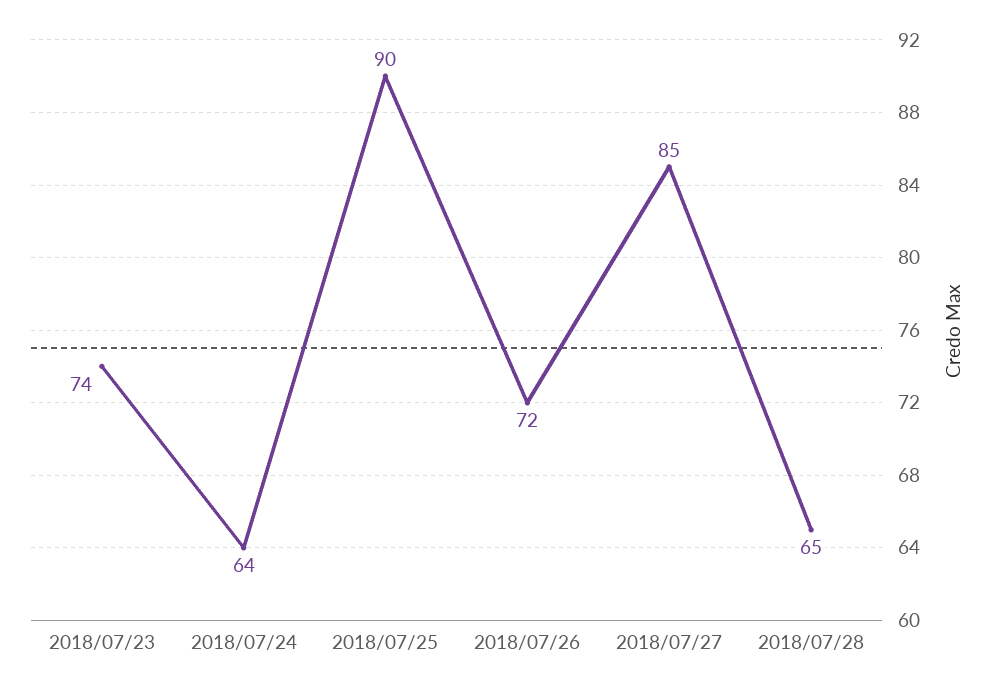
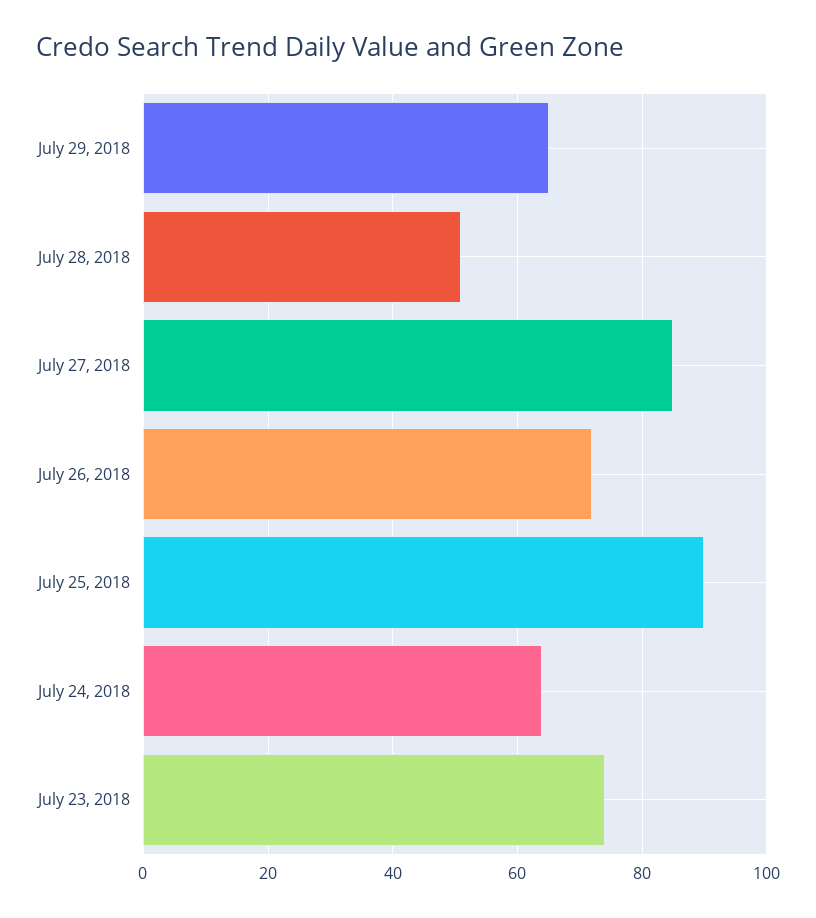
2018/07/28: 65 -> 50
July 29, 2018: none -> 65

